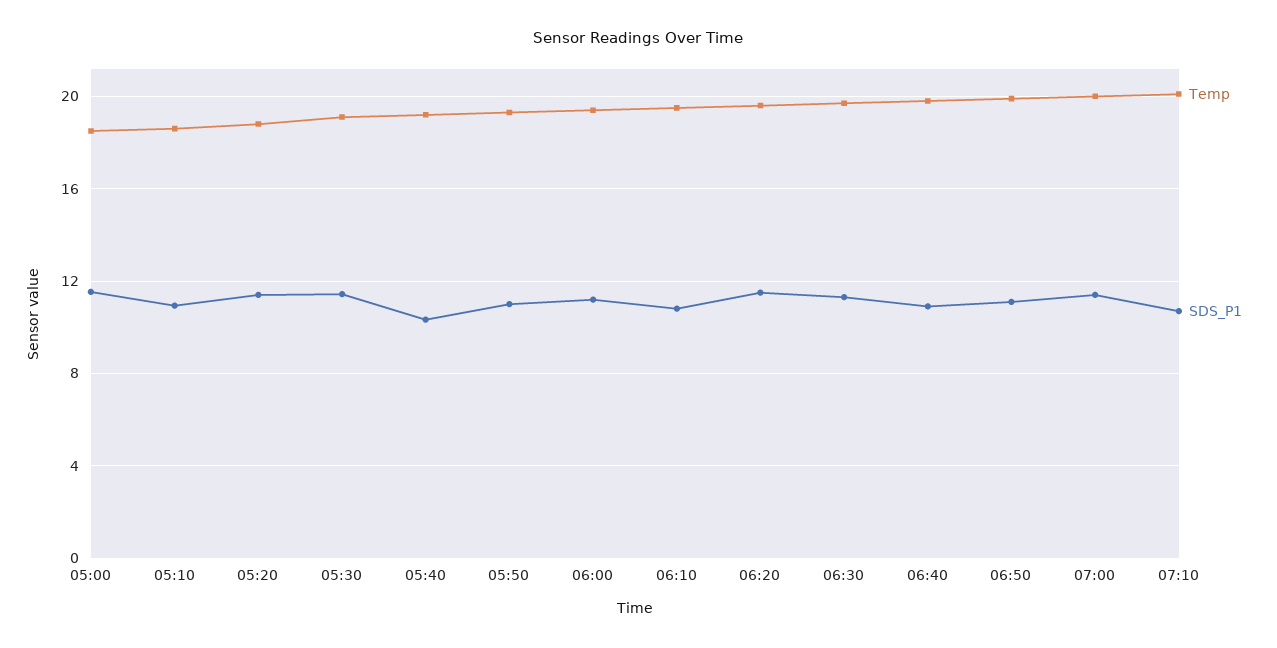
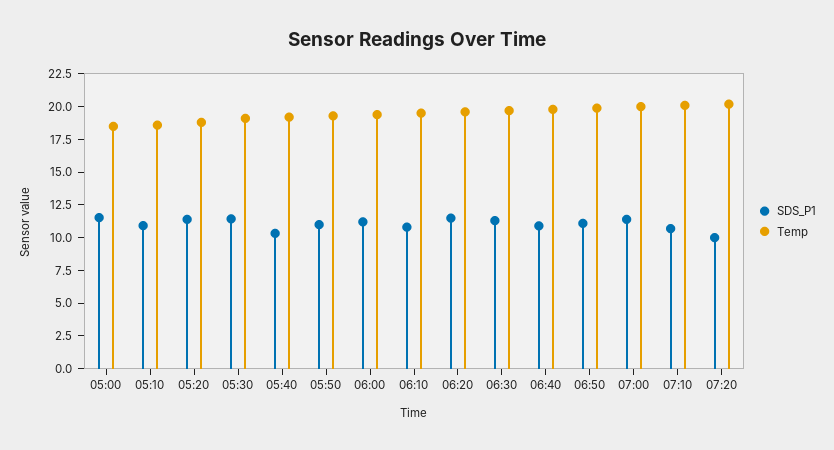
SDS_P1, 07:20: none -> 10
Temp, 07:20: none -> 20

